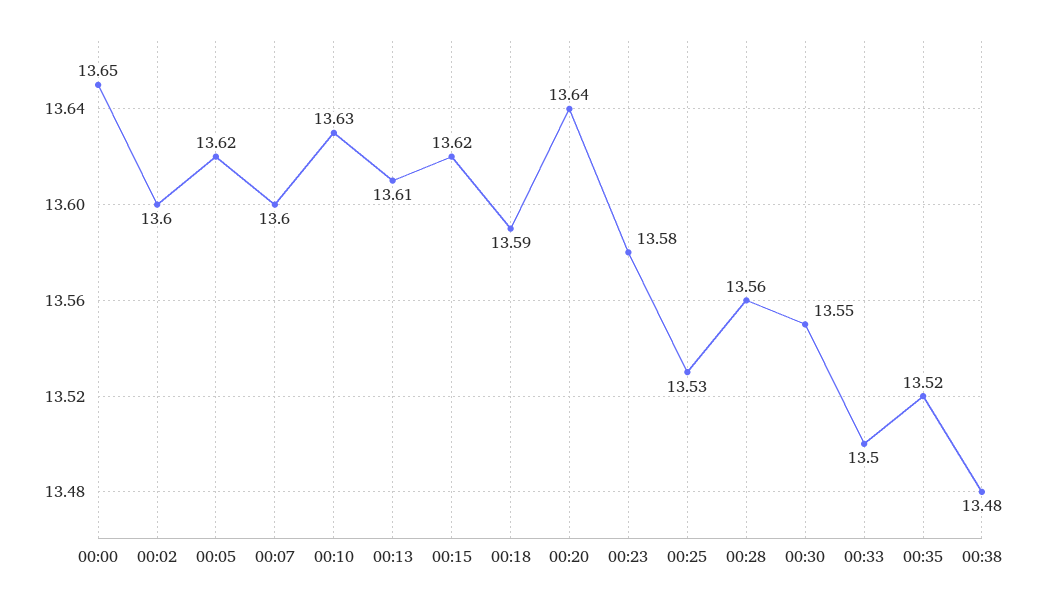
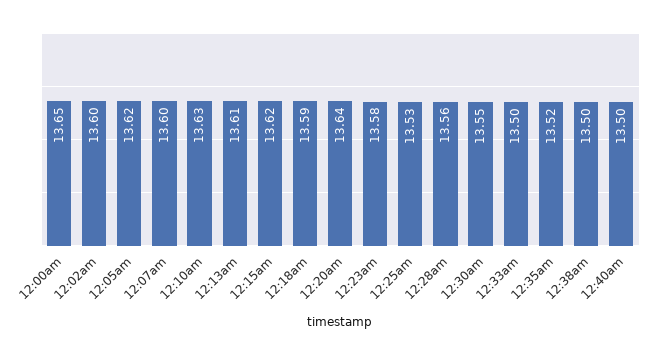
00:38: 13.48 -> 13.5
12:40am: none -> 13.5

